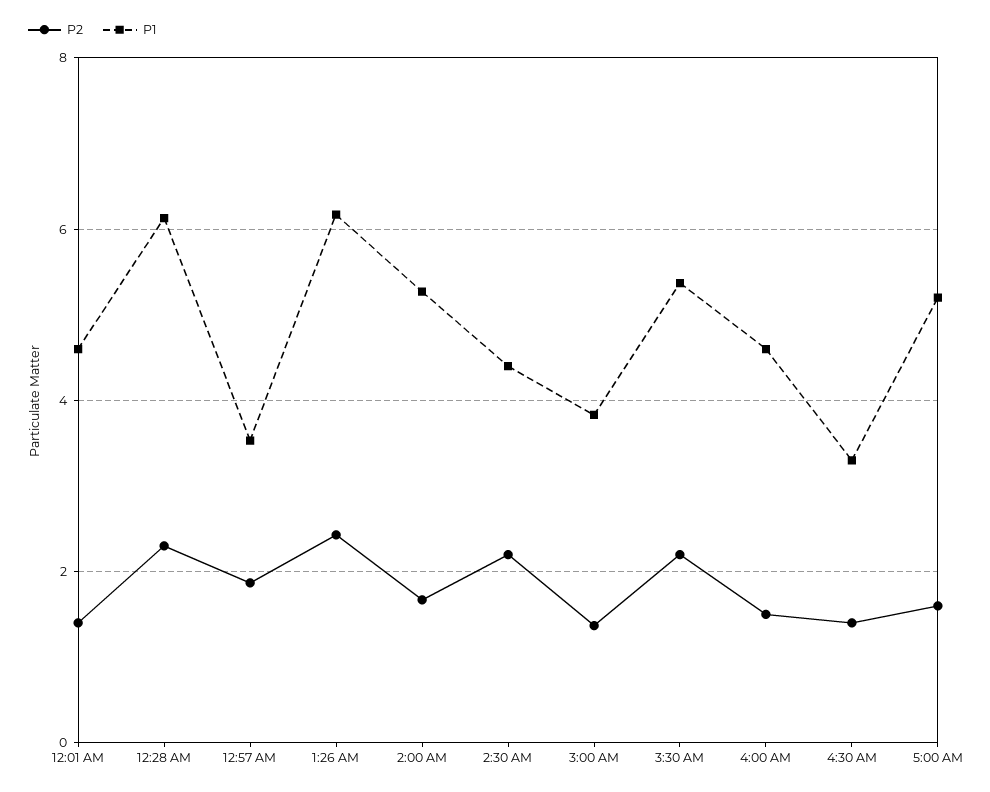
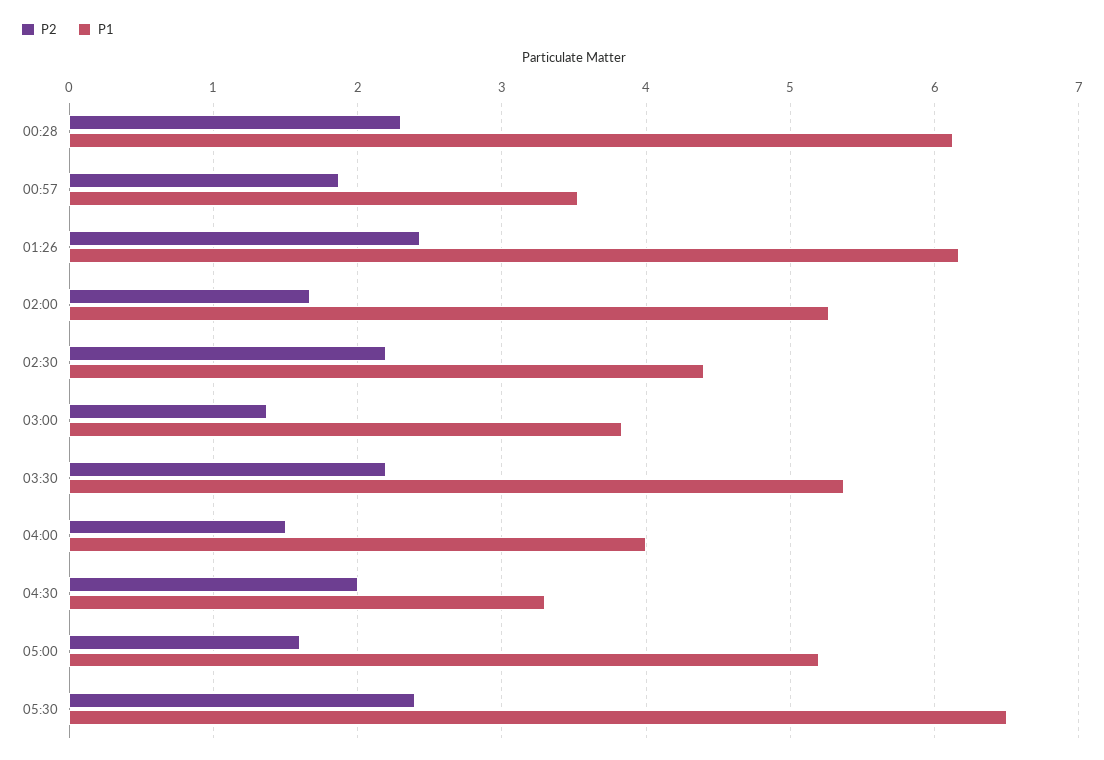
P2, 12:01 AM: 1.4 -> none
P1, 12:01 AM: 4.6 -> none
P1, 4:00 AM: 4.6 -> 4
P2, 4:30 AM: 1.4 -> 2
P2, 05:30: none -> 2.4
P1, 05:30: none -> 6.5

